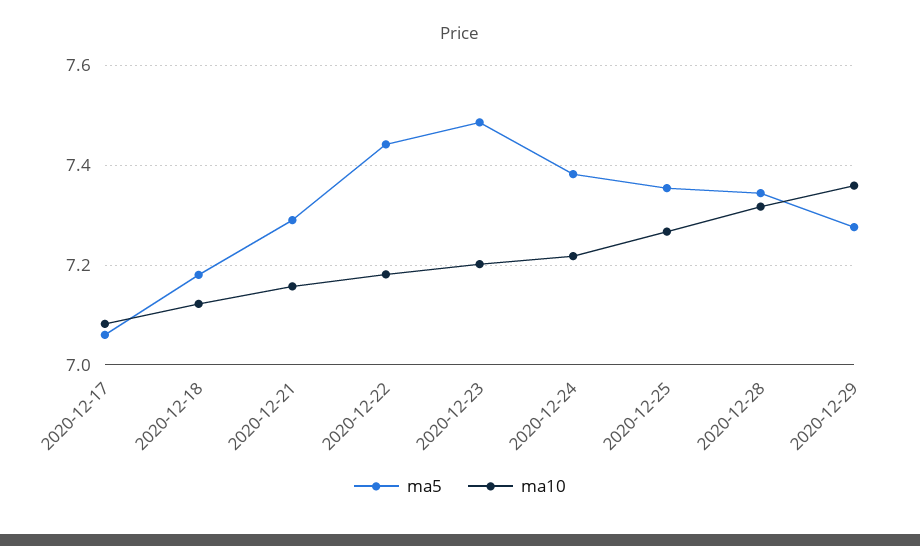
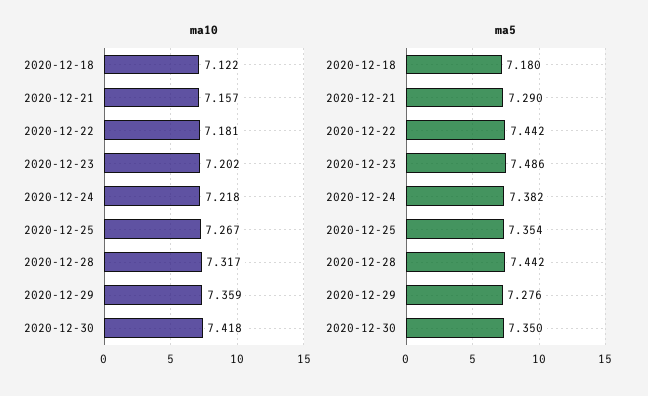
ma5, 2020-12-17: 7.06 -> none
ma10, 2020-12-17: 7.08 -> none
ma5, 2020-12-28: 7.34 -> 7.442
ma10, 2020-12-30: none -> 7.418
ma5, 2020-12-30: none -> 7.35

